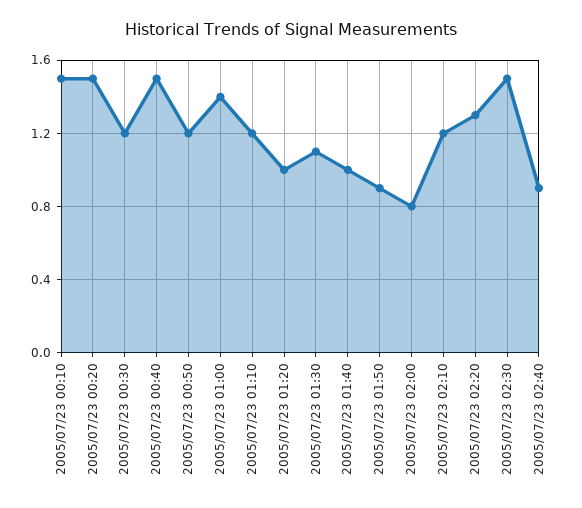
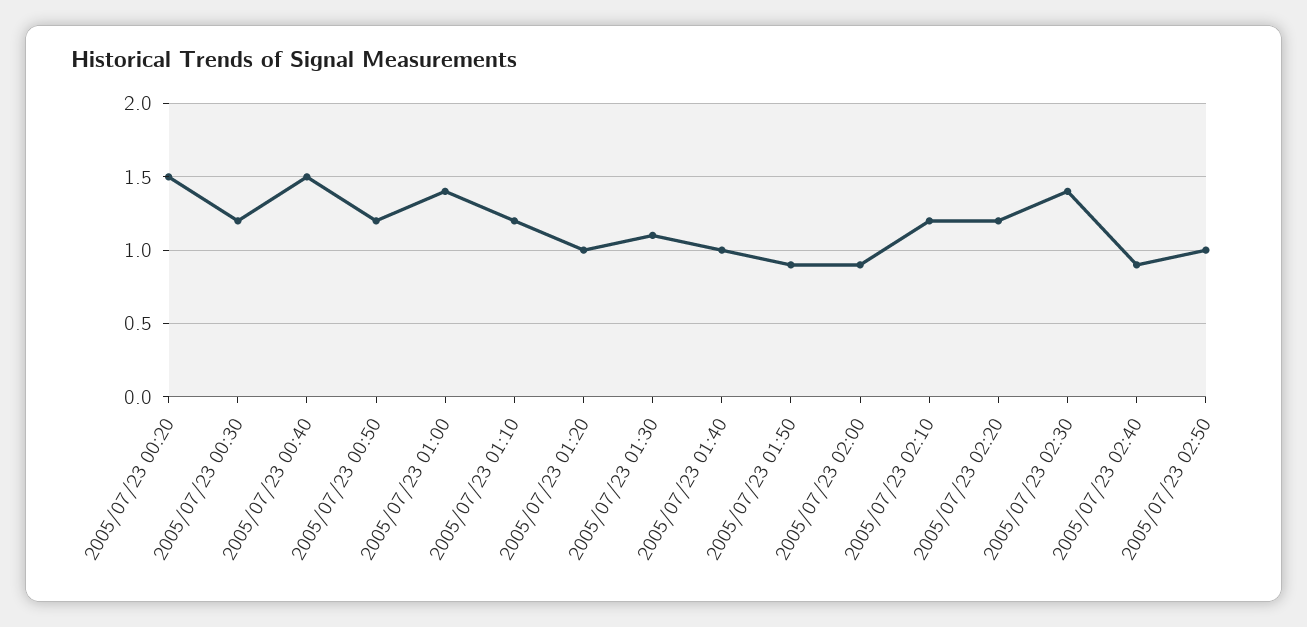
2005/07/23 00:10: 1.5 -> none
2005/07/23 02:00: 0.8 -> 0.9
2005/07/23 02:20: 1.3 -> 1.2
2005/07/23 02:30: 1.5 -> 1.4
2005/07/23 02:50: none -> 1

